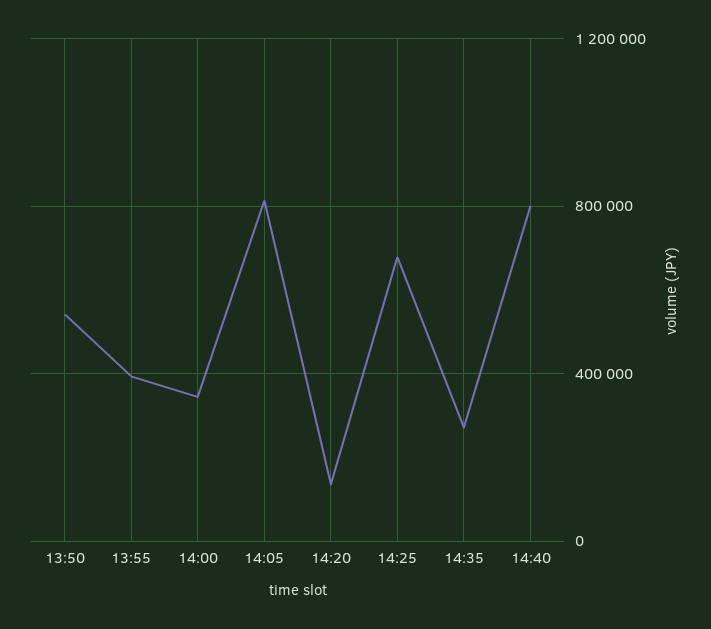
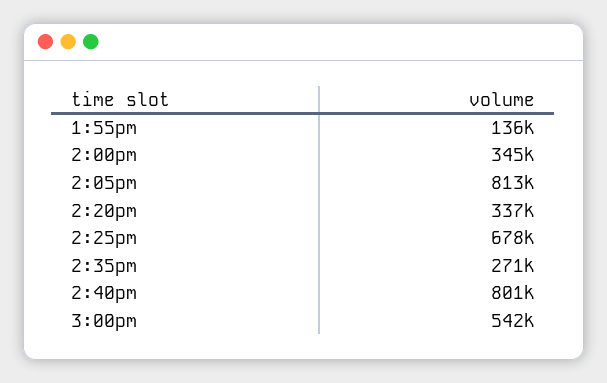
13:50: 550000 -> none
13:55: 400000 -> 136000
14:20: 150000 -> 337000
3:00pm: none -> 542000

